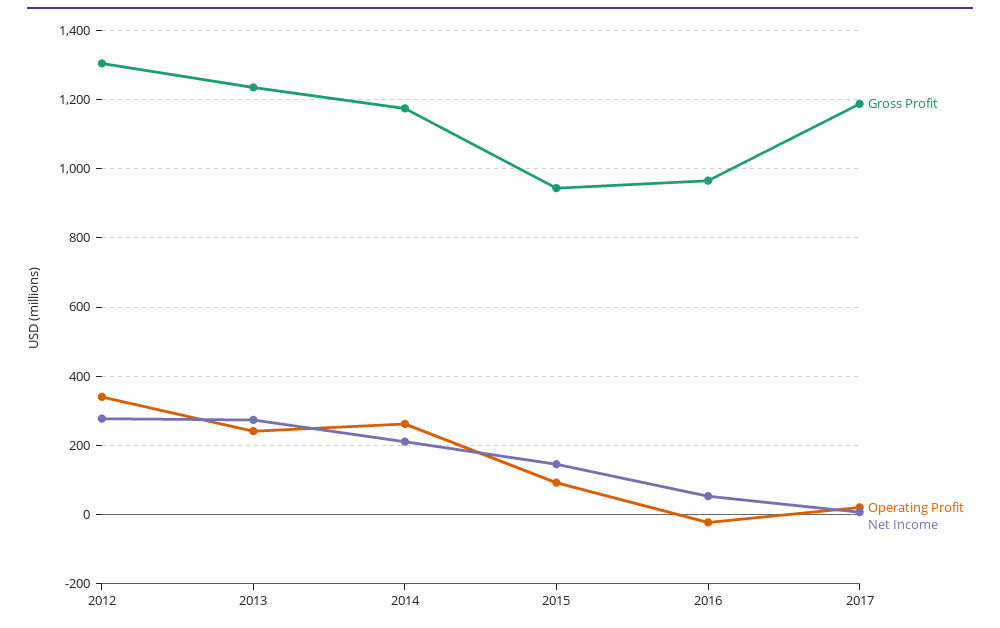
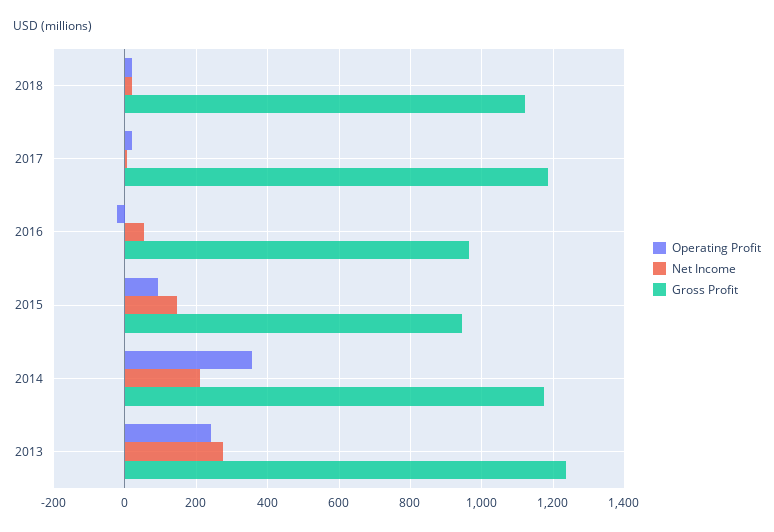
Gross Profit, 2012: 1300 -> none
Operating Profit, 2012: 340 -> none
Net Income, 2012: 280 -> none
Operating Profit, 2014: 260 -> 360
Operating Profit, 2018: none -> 20
Net Income, 2018: none -> 20
Gross Profit, 2018: none -> 1120

